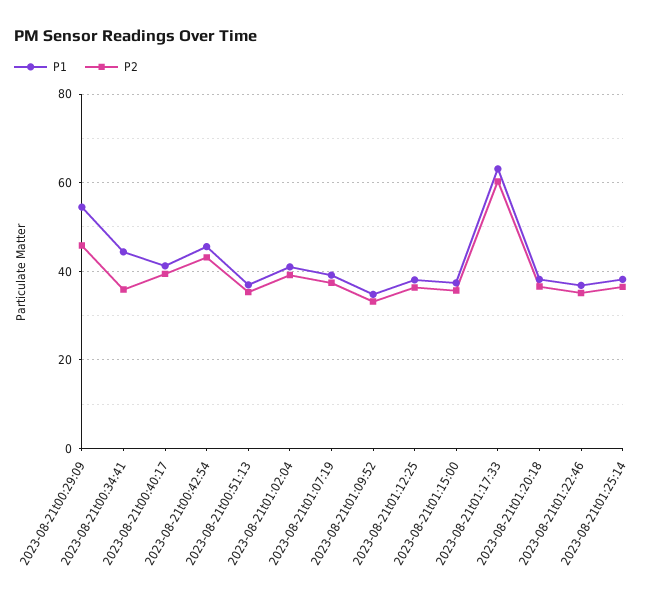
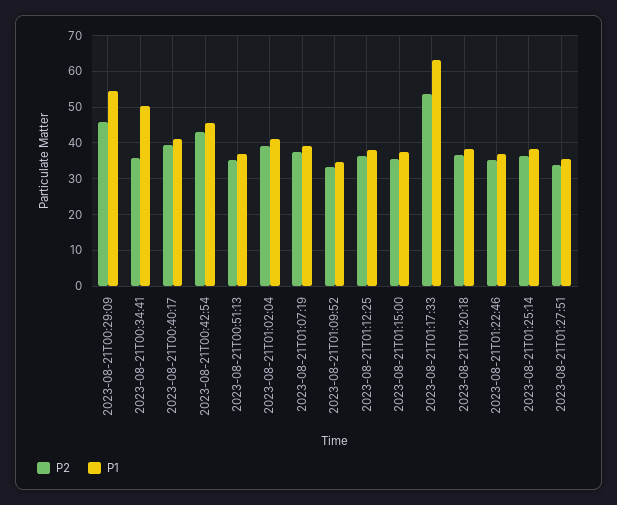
P1, 2023-08-21t00:34:41: 44 -> 50
P2, 2023-08-21t01:17:33: 60 -> 54
P2, 2023-08-21T01:27:51: none -> 34
P1, 2023-08-21T01:27:51: none -> 36

